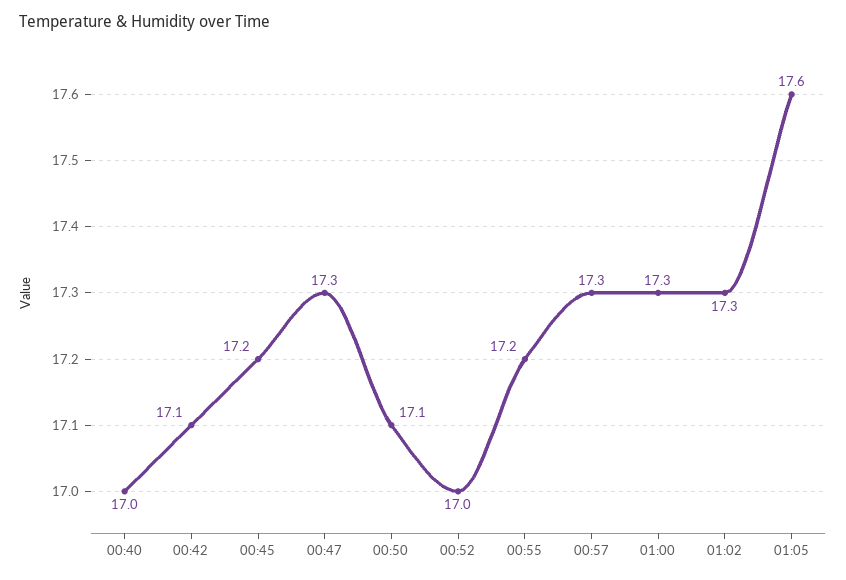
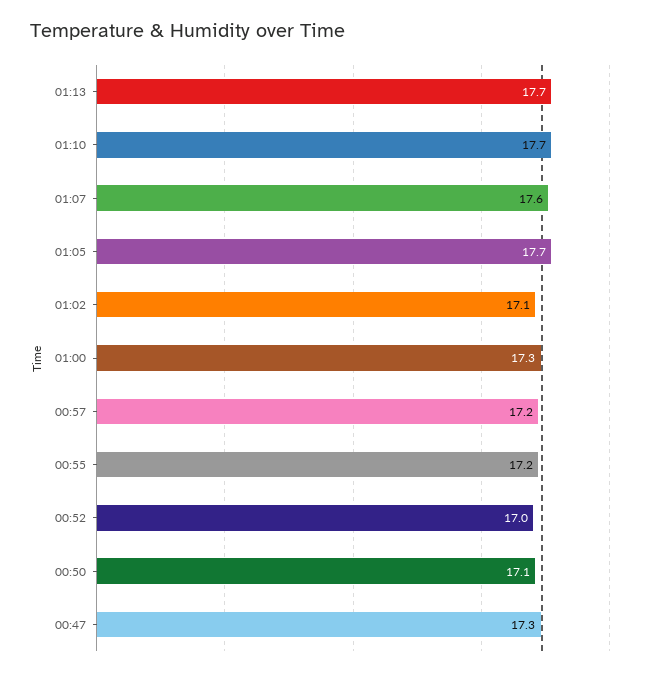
00:40: 17 -> none
00:42: 17.1 -> none
00:45: 17.2 -> none
00:57: 17.3 -> 17.2
01:02: 17.3 -> 17.1
01:05: 17.6 -> 17.7
01:13: none -> 17.7
01:10: none -> 17.7
01:07: none -> 17.6

